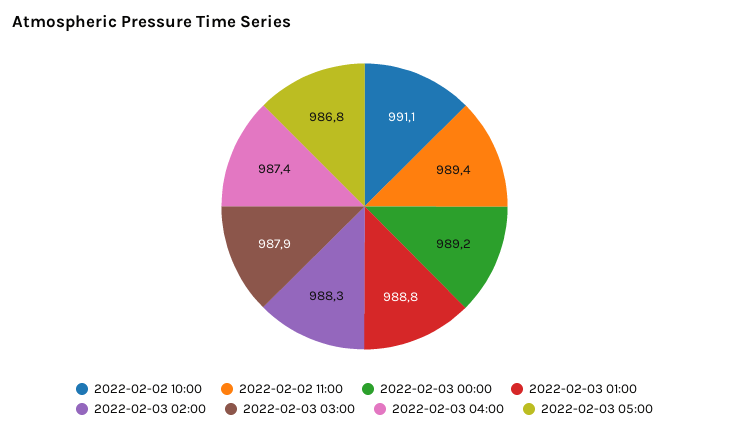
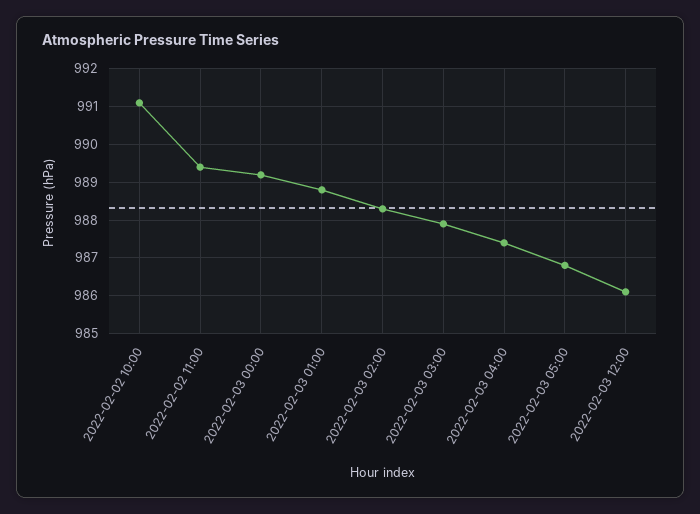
2022-02-03 12:00: none -> 986

